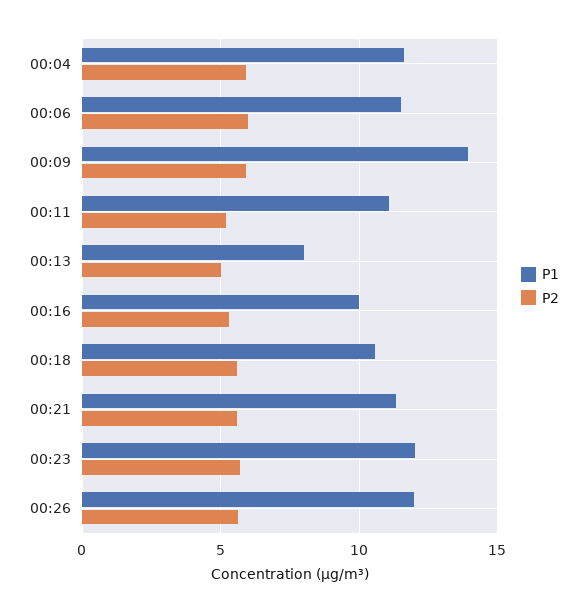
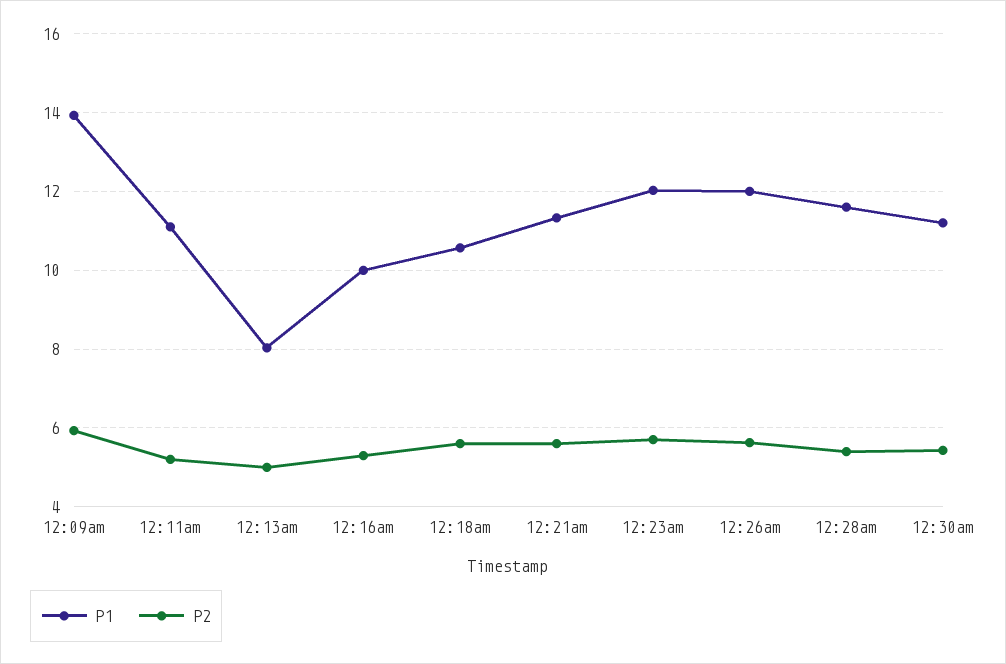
P1, 00:04: 11.5 -> none
P2, 00:04: 6 -> none
P1, 00:06: 11.5 -> none
P2, 00:06: 6 -> none
P1, 12:28am: none -> 11.6
P2, 12:28am: none -> 5.4
P1, 12:30am: none -> 11.2
P2, 12:30am: none -> 5.4

